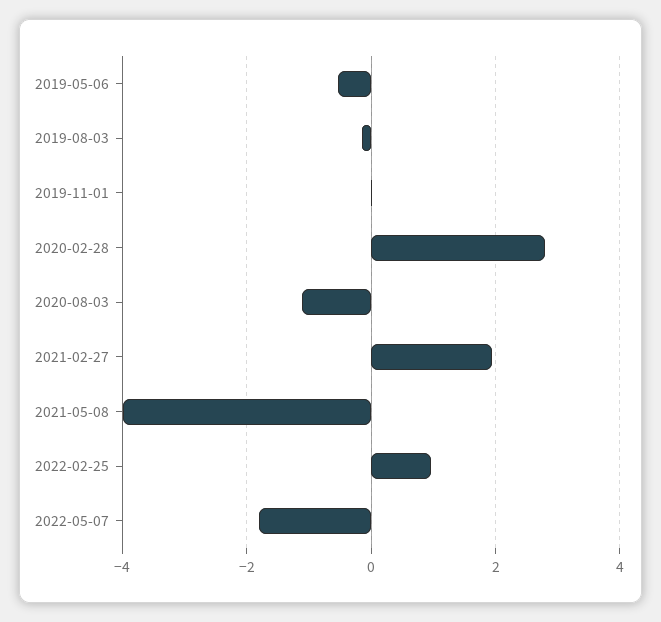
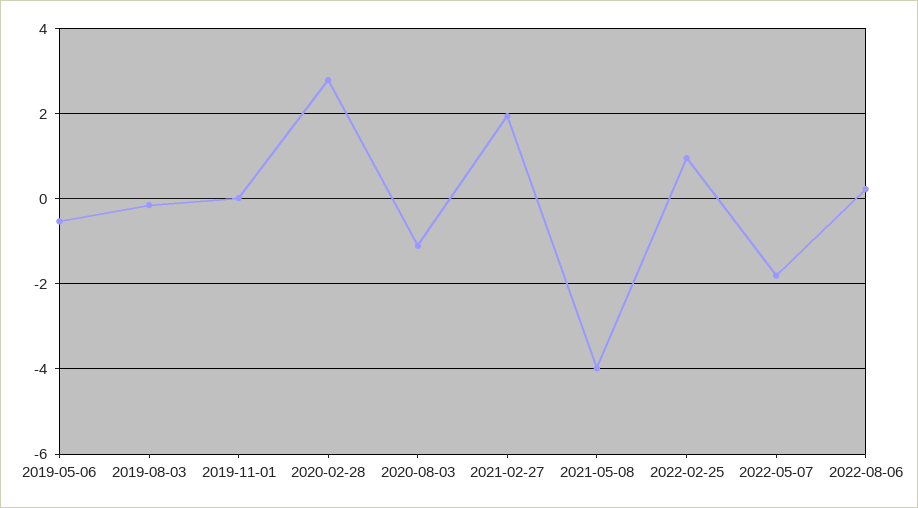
2022-08-06: none -> 0.2

